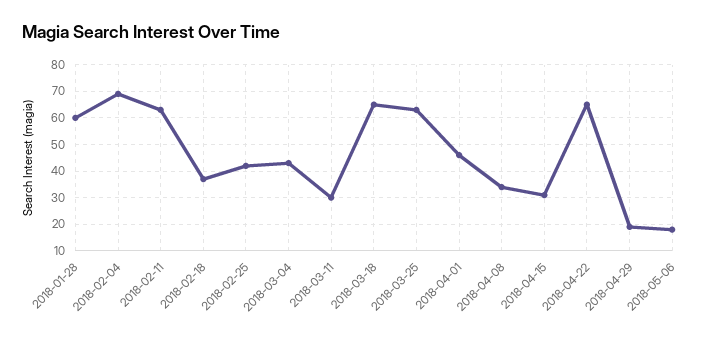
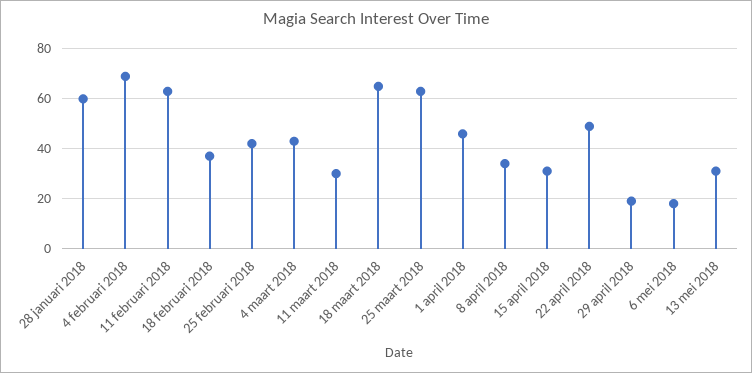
2018-04-22: 65 -> 50
13 mei 2018: none -> 30

